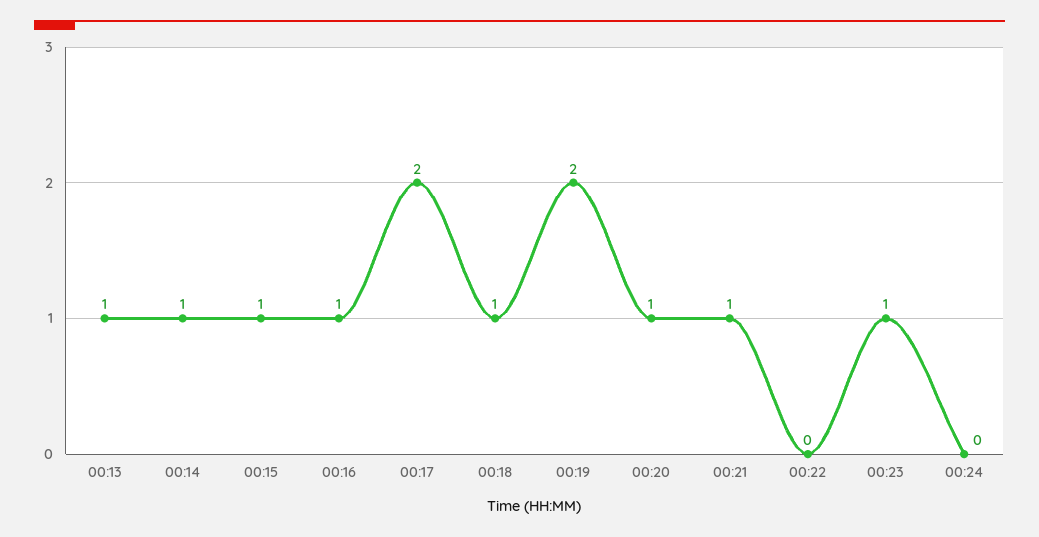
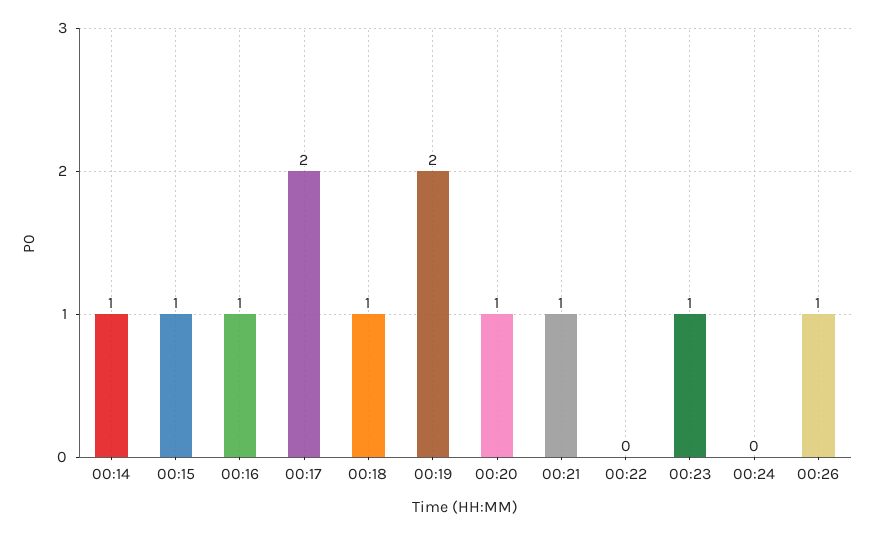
00:13: 1 -> none
00:26: none -> 1

